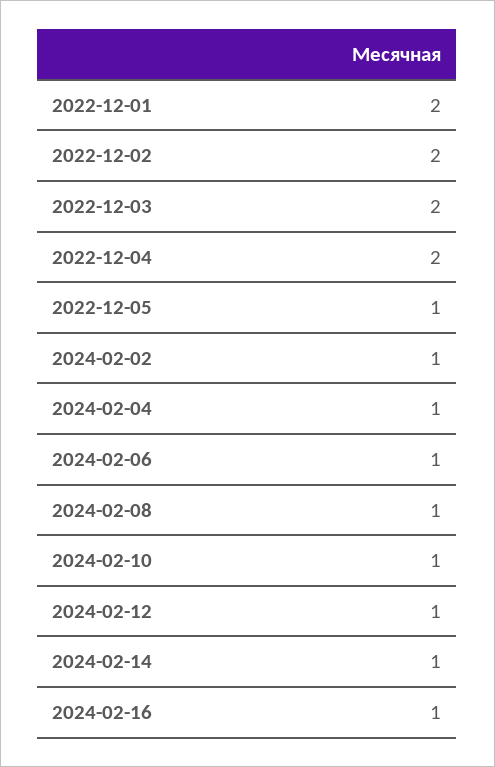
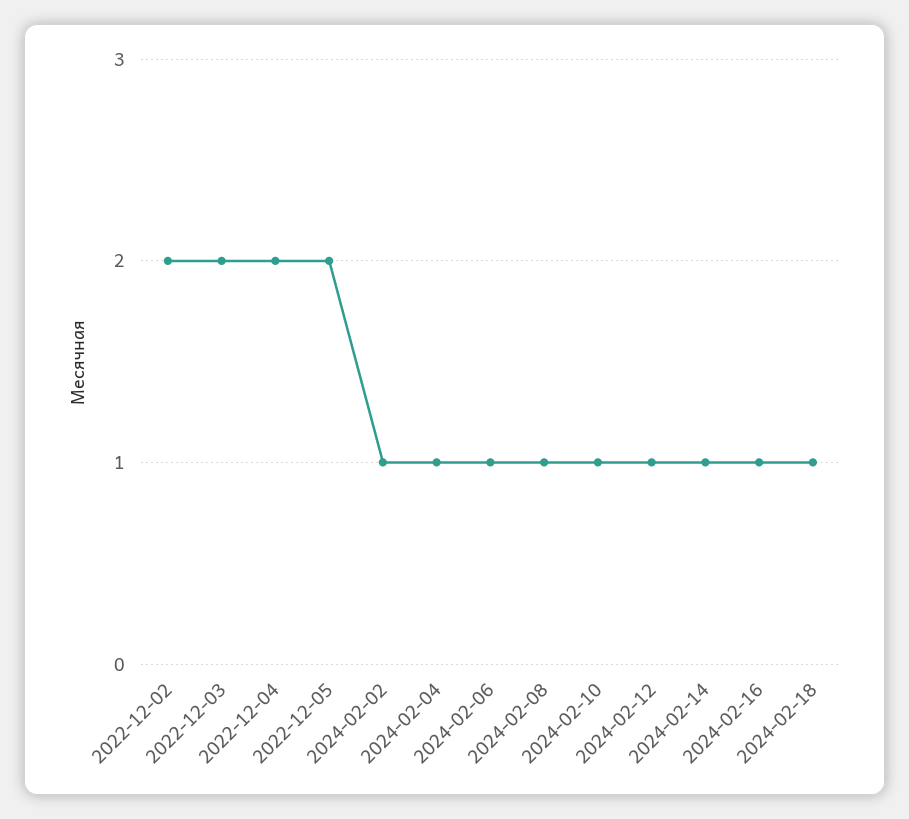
2022-12-01: 2 -> none
2022-12-05: 1 -> 2
2024-02-18: none -> 1

